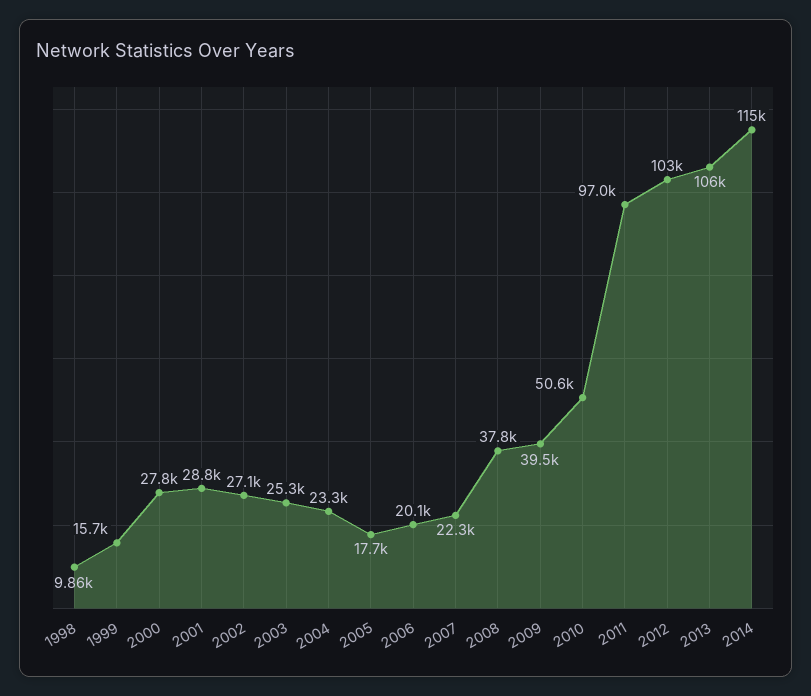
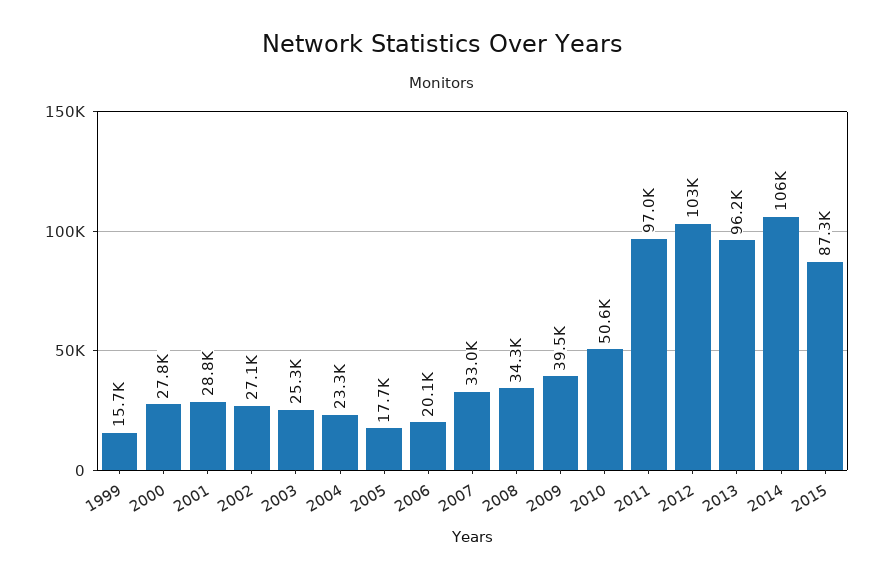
1998: 9860 -> none
2007: 22300 -> 33000
2008: 37800 -> 34300
2013: 106000 -> 96200
2014: 115000 -> 106000
2015: none -> 87300

